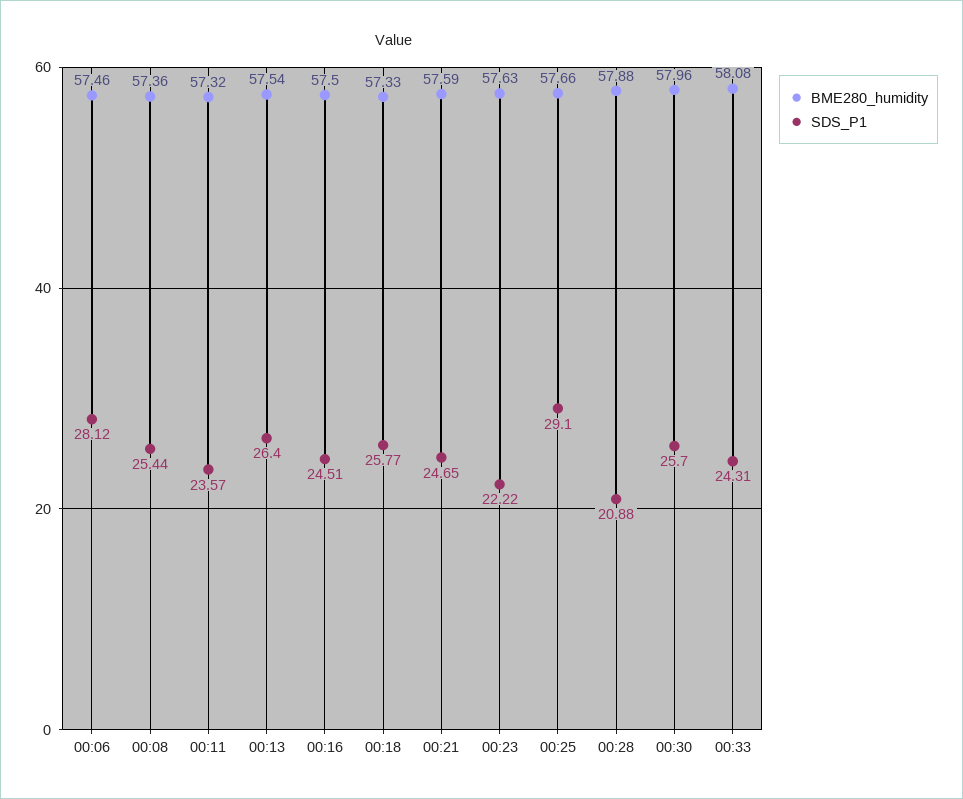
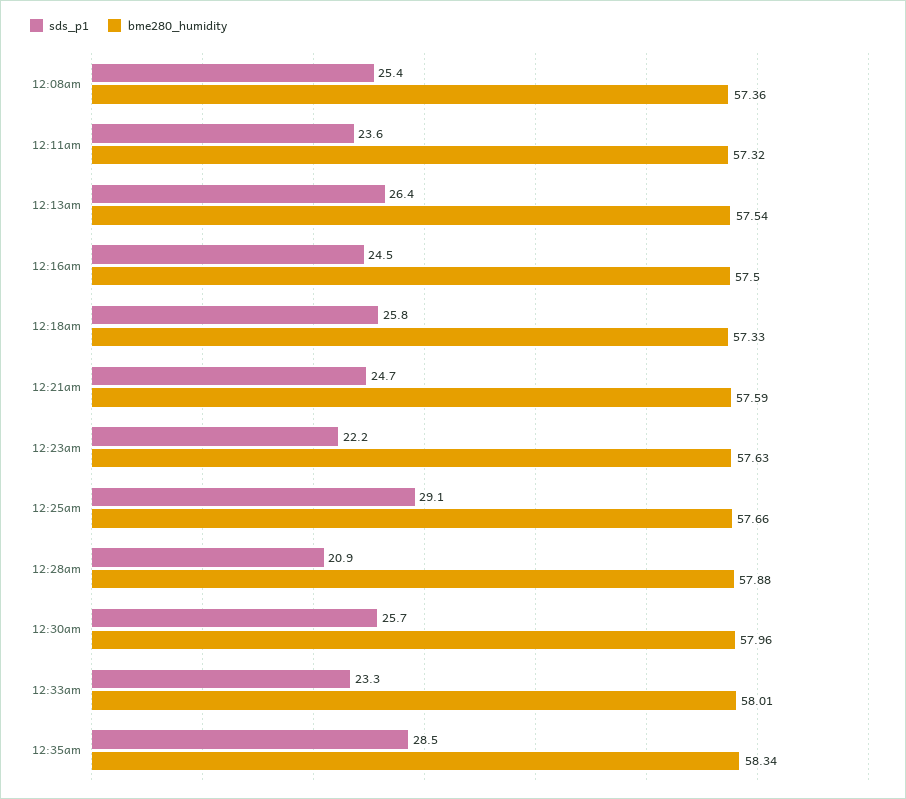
BME280_humidity, 00:06: 57.46 -> none
SDS_P1, 00:06: 28.12 -> none
BME280_humidity, 00:33: 58.08 -> 58.01
SDS_P1, 00:33: 24.31 -> 23.3
SDS_P1, 12:35am: none -> 28.5
BME280_humidity, 12:35am: none -> 58.34

